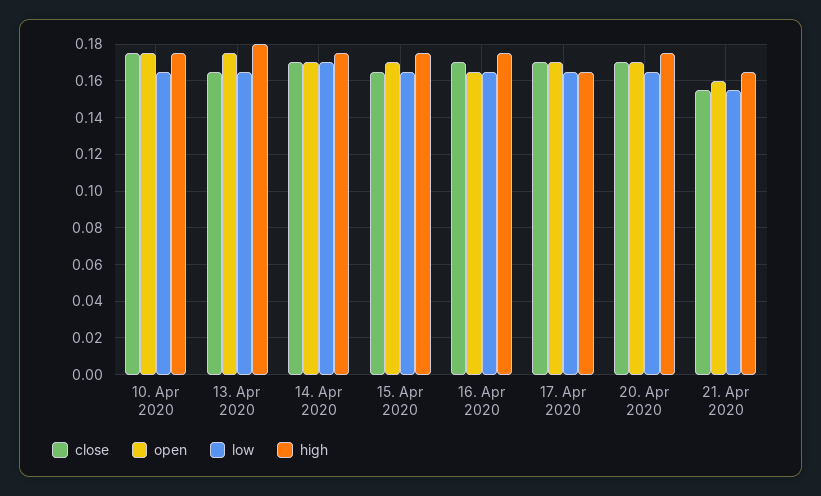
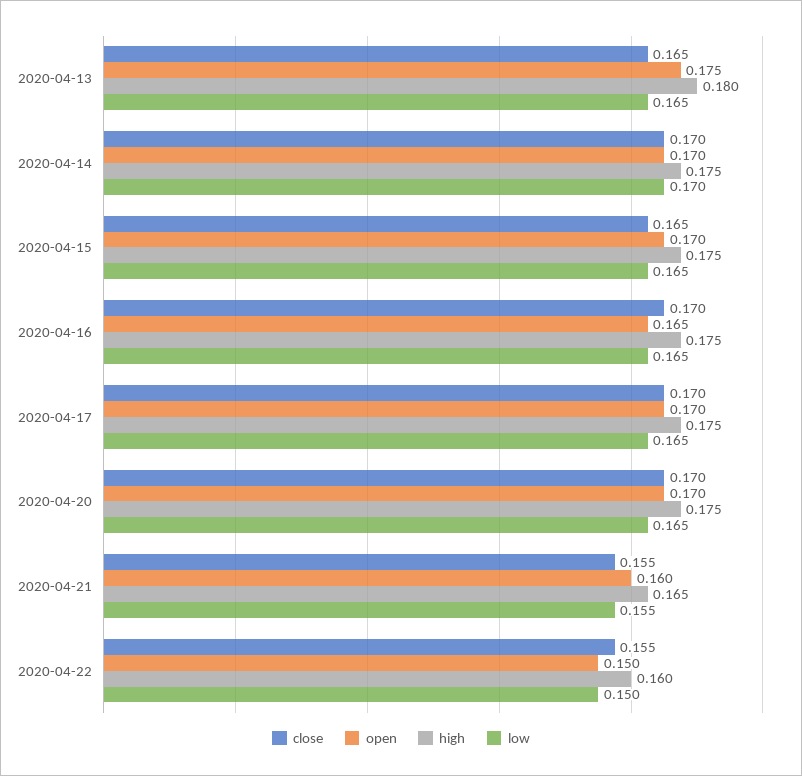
close, 10. Apr 2020: 0.175 -> none
open, 10. Apr 2020: 0.175 -> none
low, 10. Apr 2020: 0.165 -> none
high, 10. Apr 2020: 0.175 -> none
high, 17. Apr 2020: 0.165 -> 0.175
close, 2020-04-22: none -> 0.155
open, 2020-04-22: none -> 0.15
high, 2020-04-22: none -> 0.16
low, 2020-04-22: none -> 0.15

